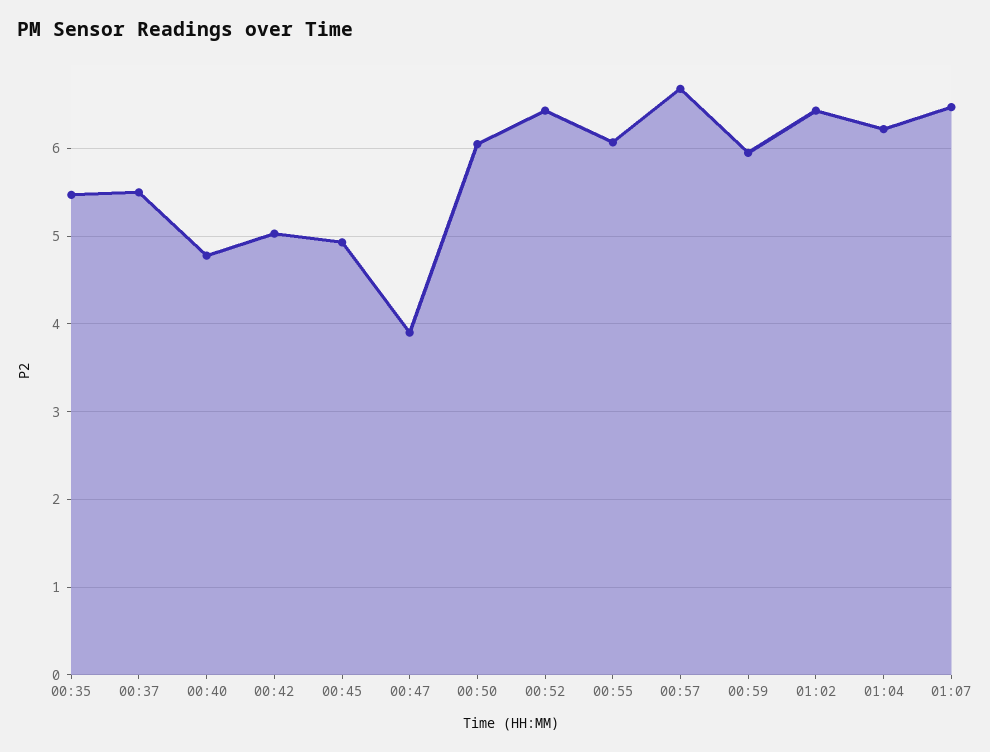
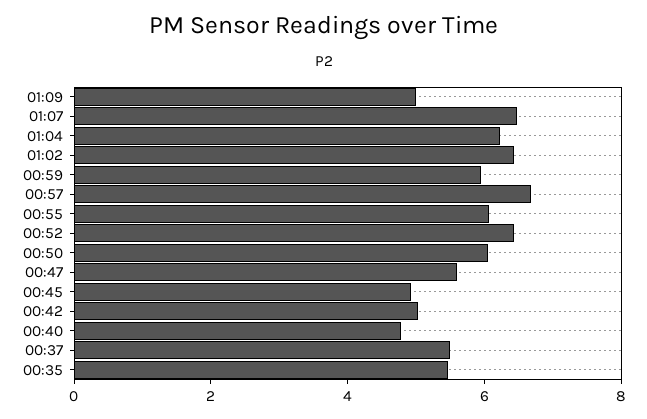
00:47: 3.9 -> 5.5
01:09: none -> 5

